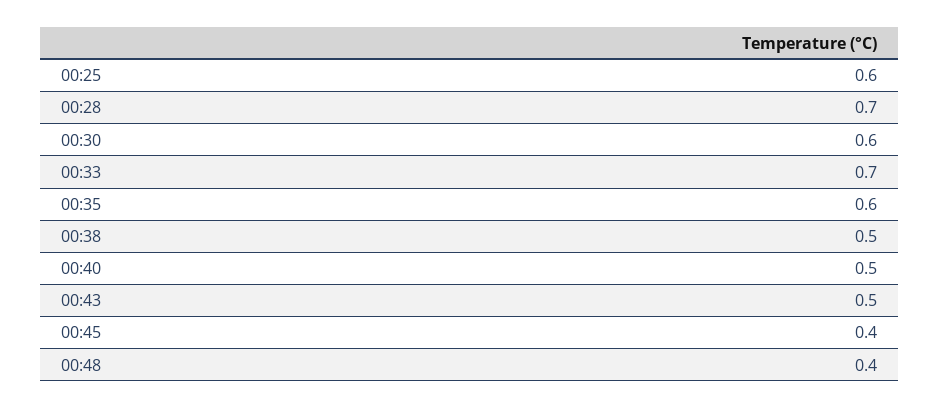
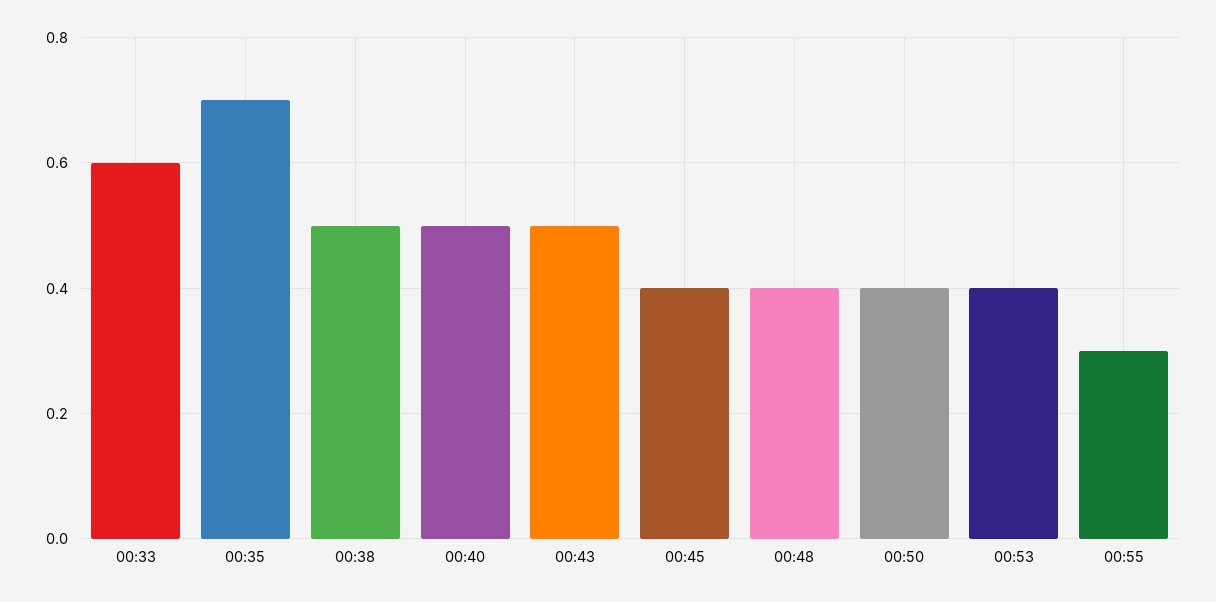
00:25: 0.6 -> none
00:28: 0.7 -> none
00:30: 0.6 -> none
00:33: 0.7 -> 0.6
00:35: 0.6 -> 0.7
00:50: none -> 0.4
00:53: none -> 0.4
00:55: none -> 0.3

